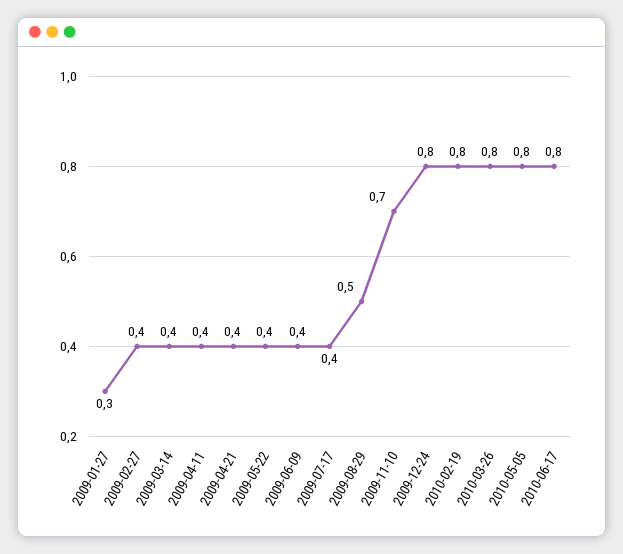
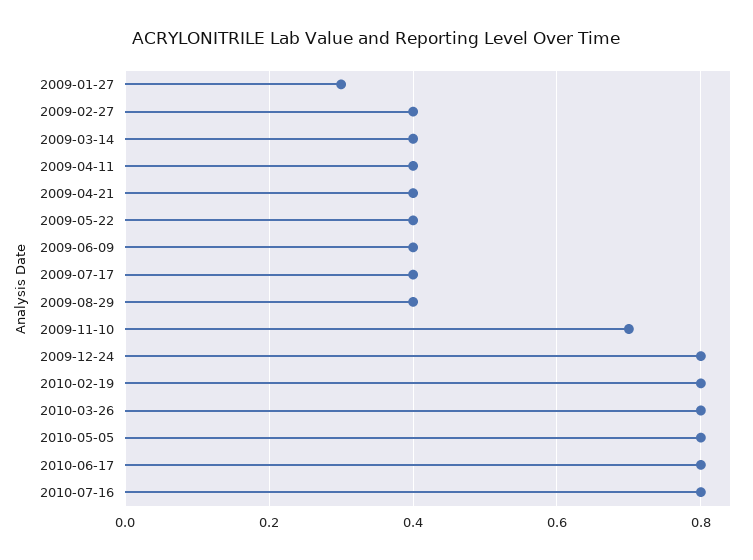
2009-08-29: 0.5 -> 0.4
2010-07-16: none -> 0.8

